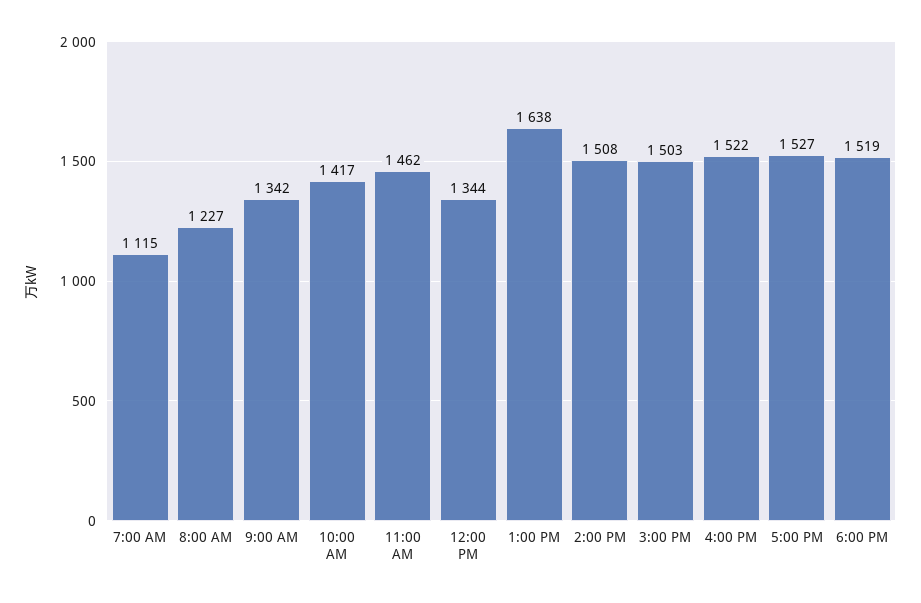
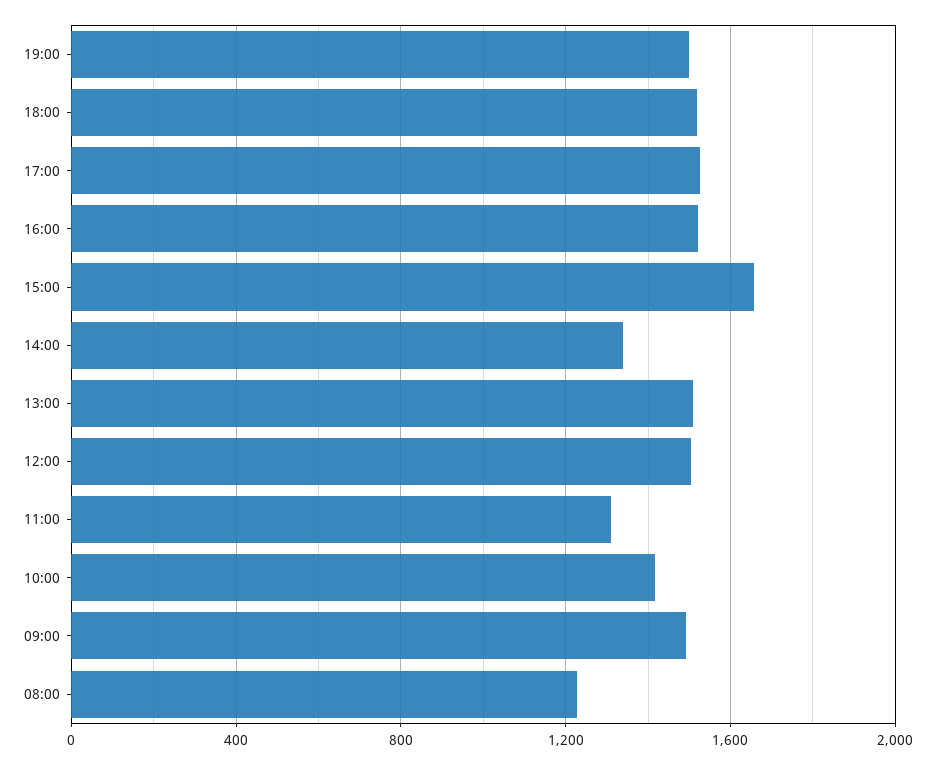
7:00 AM: 1115 -> none
9:00 AM: 1342 -> 1500
11:00 AM: 1462 -> 1300
12:00 PM: 1344 -> 1500
1:00 PM: 1638 -> 1500
2:00 PM: 1508 -> 1350
3:00 PM: 1503 -> 1650
19:00: none -> 1500

